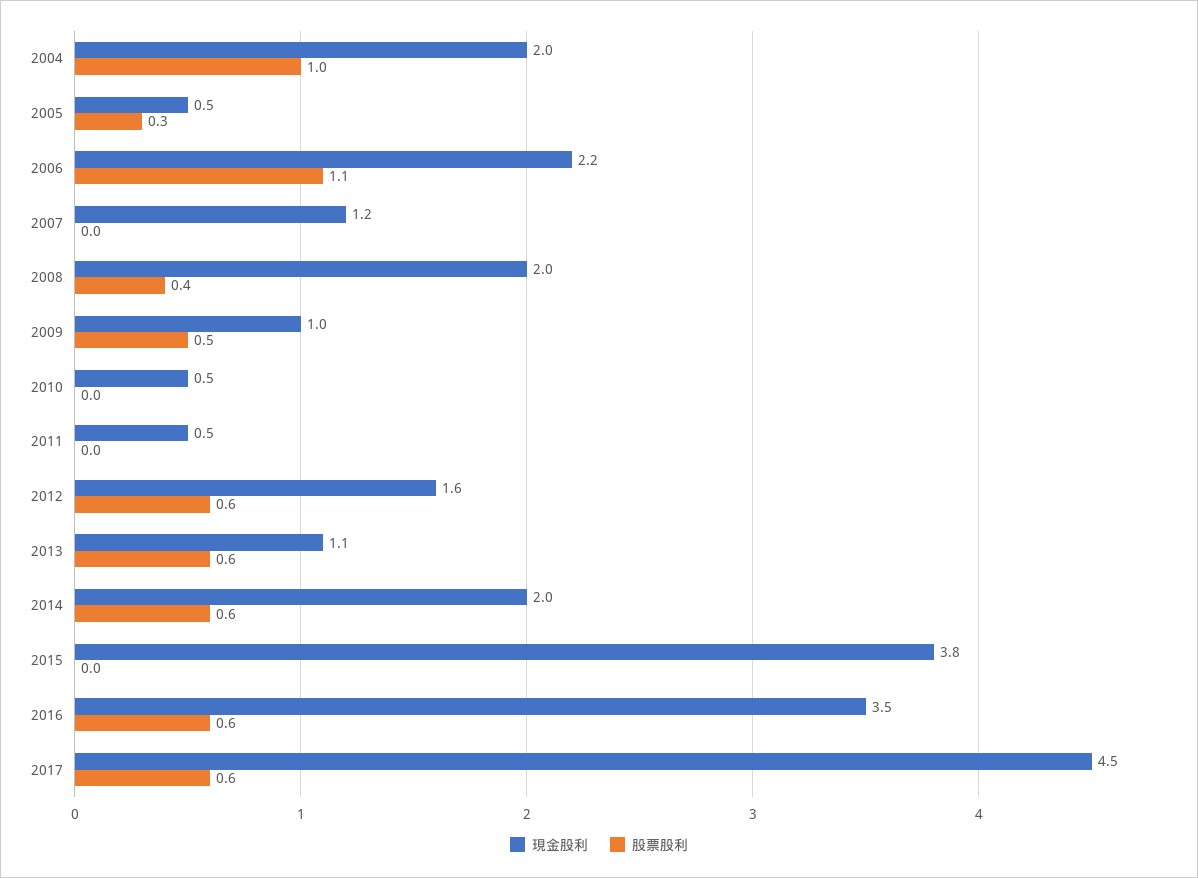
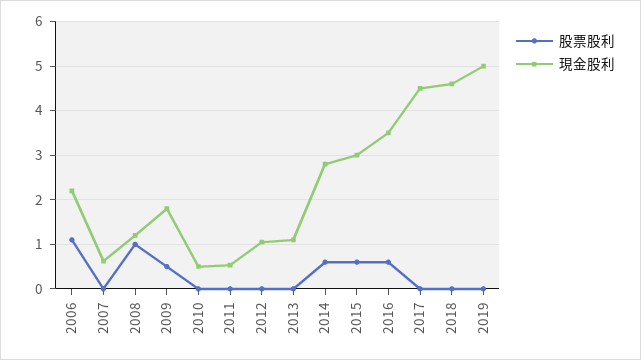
現金股利, 2004: 2 -> none
股票股利, 2004: 1 -> none
現金股利, 2005: 0.5 -> none
股票股利, 2005: 0.3 -> none
現金股利, 2007: 1.2 -> 0.6
現金股利, 2008: 2 -> 1.2
股票股利, 2008: 0.4 -> 1
現金股利, 2009: 1 -> 1.8
現金股利, 2012: 1.6 -> 1
股票股利, 2012: 0.6 -> 0
股票股利, 2013: 0.6 -> 0
現金股利, 2014: 2 -> 2.8
現金股利, 2015: 3.8 -> 3
股票股利, 2015: 0 -> 0.6
股票股利, 2017: 0.6 -> 0
股票股利, 2018: none -> 0
現金股利, 2018: none -> 4.6
股票股利, 2019: none -> 0
現金股利, 2019: none -> 5

